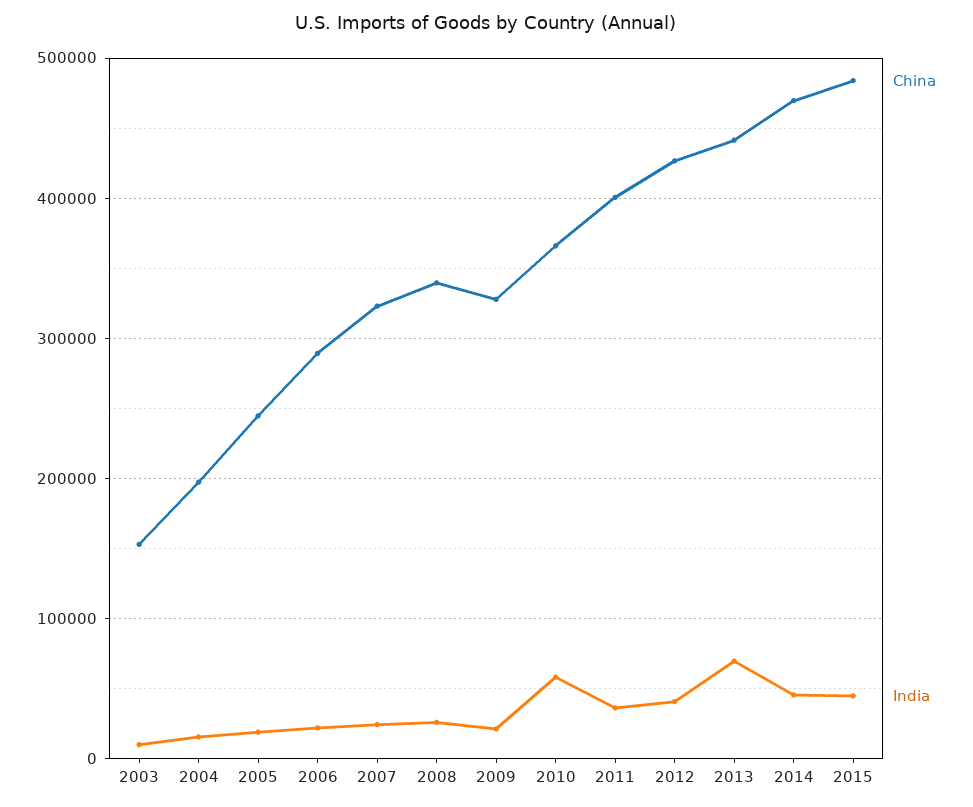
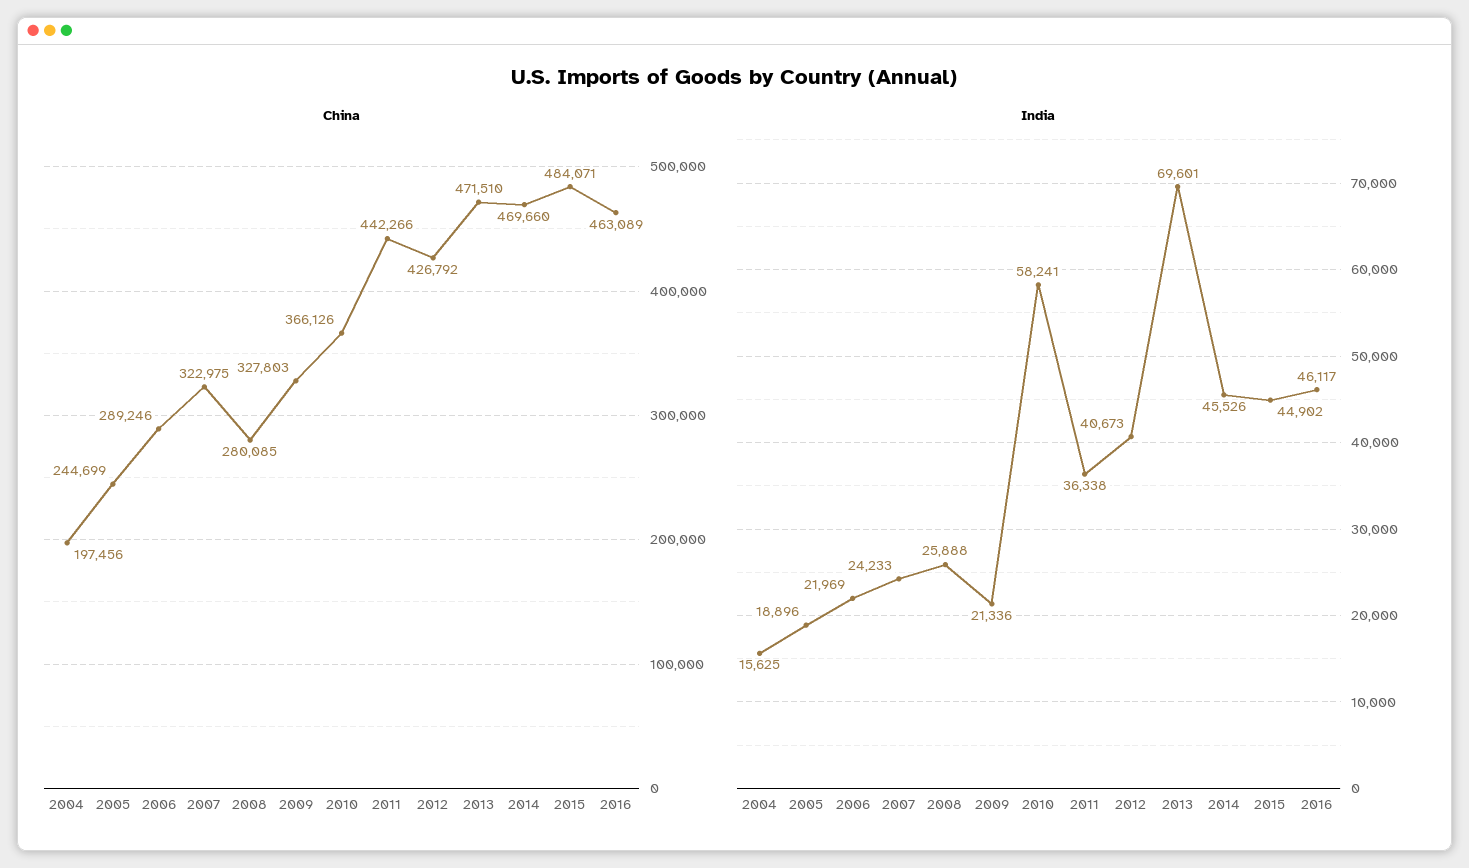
China, 2003: 150000 -> none
India, 2003: 10000 -> none
China, 2008: 340000 -> 280085
China, 2011: 400000 -> 442266
China, 2013: 440000 -> 471510
China, 2016: none -> 463089
India, 2016: none -> 46117

